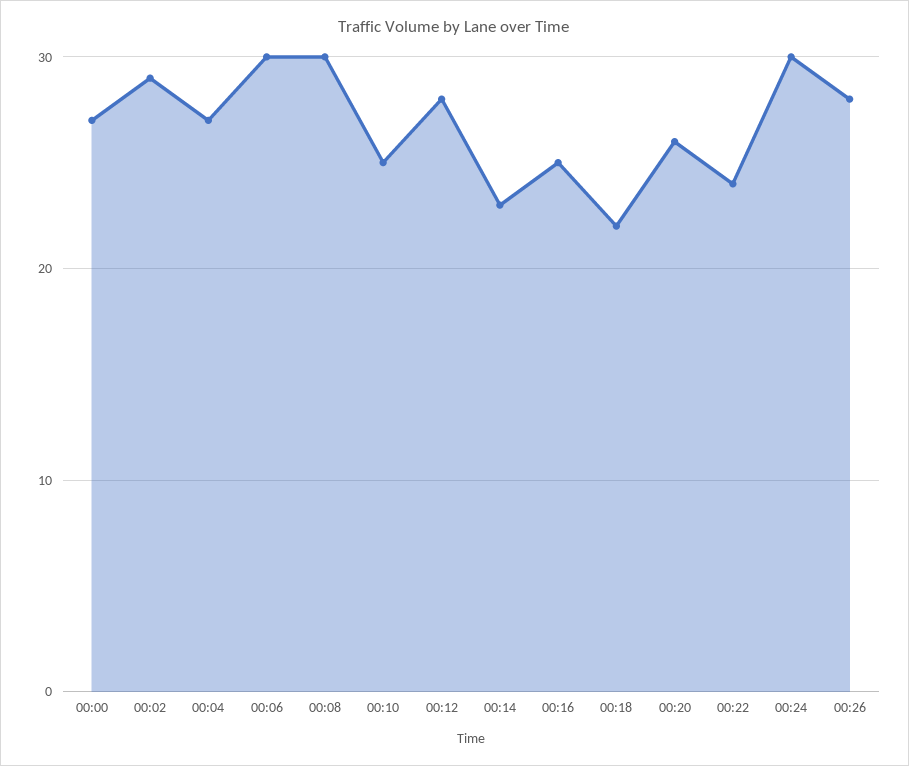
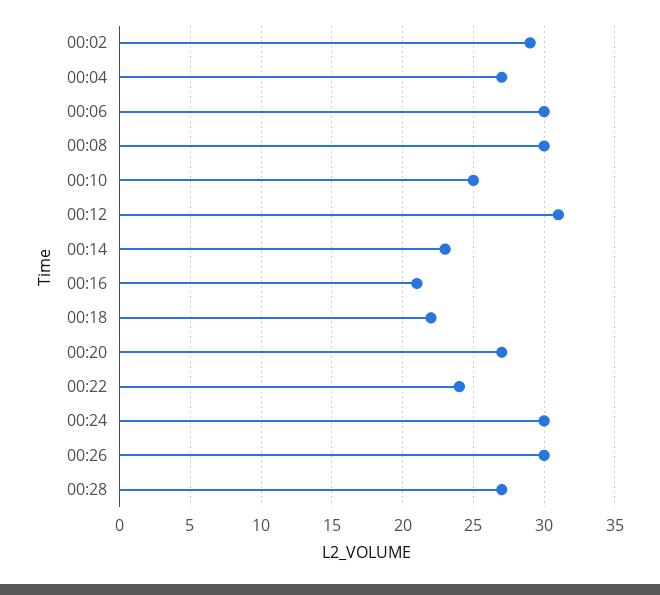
00:00: 27 -> none
00:12: 28 -> 31
00:16: 25 -> 21
00:20: 26 -> 27
00:26: 28 -> 30
00:28: none -> 27

